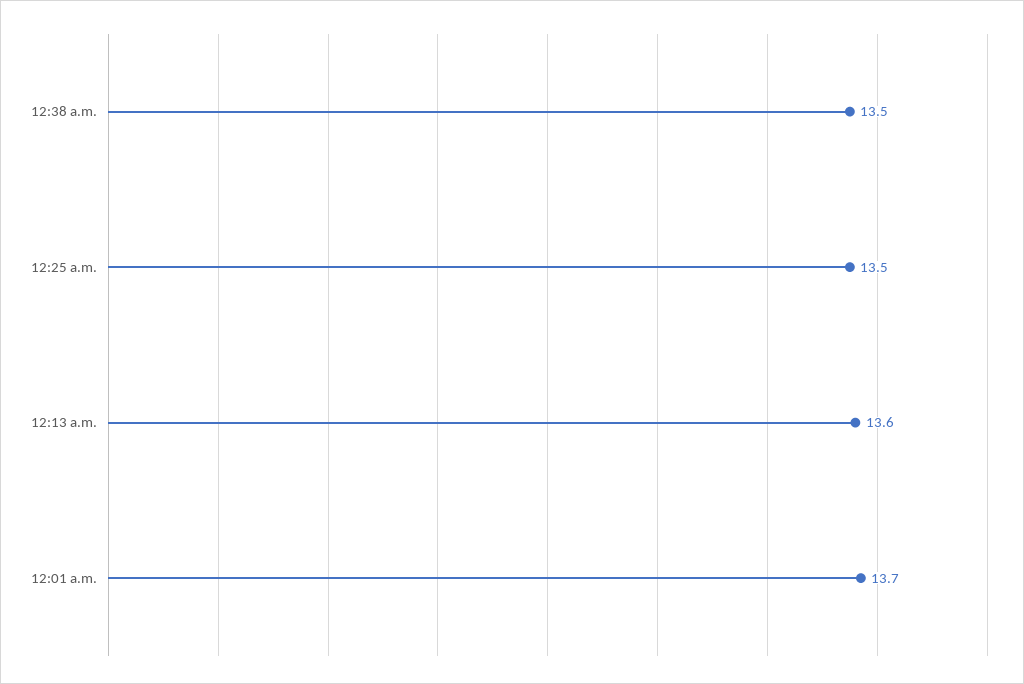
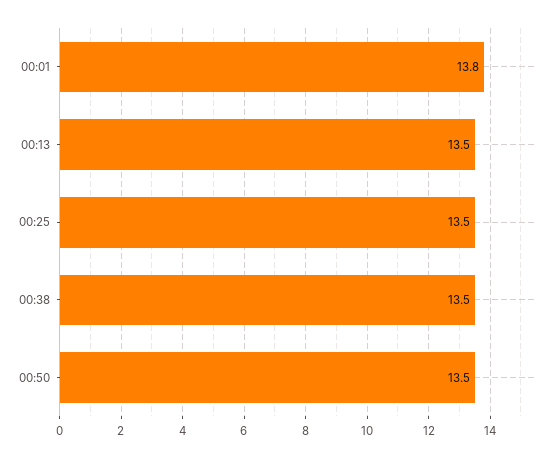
12:13 a.m.: 13.6 -> 13.5
12:01 a.m.: 13.7 -> 13.8
00:50: none -> 13.5

